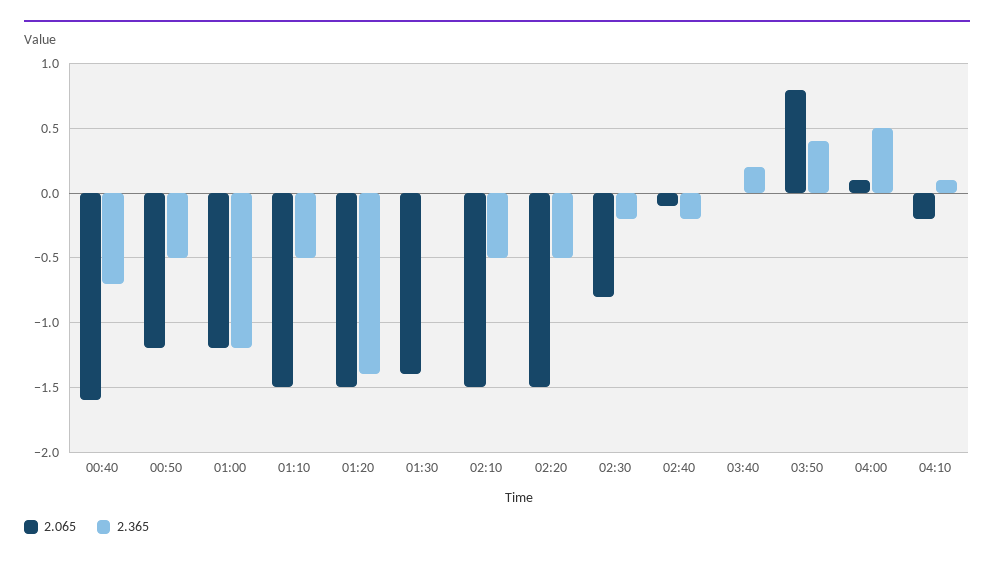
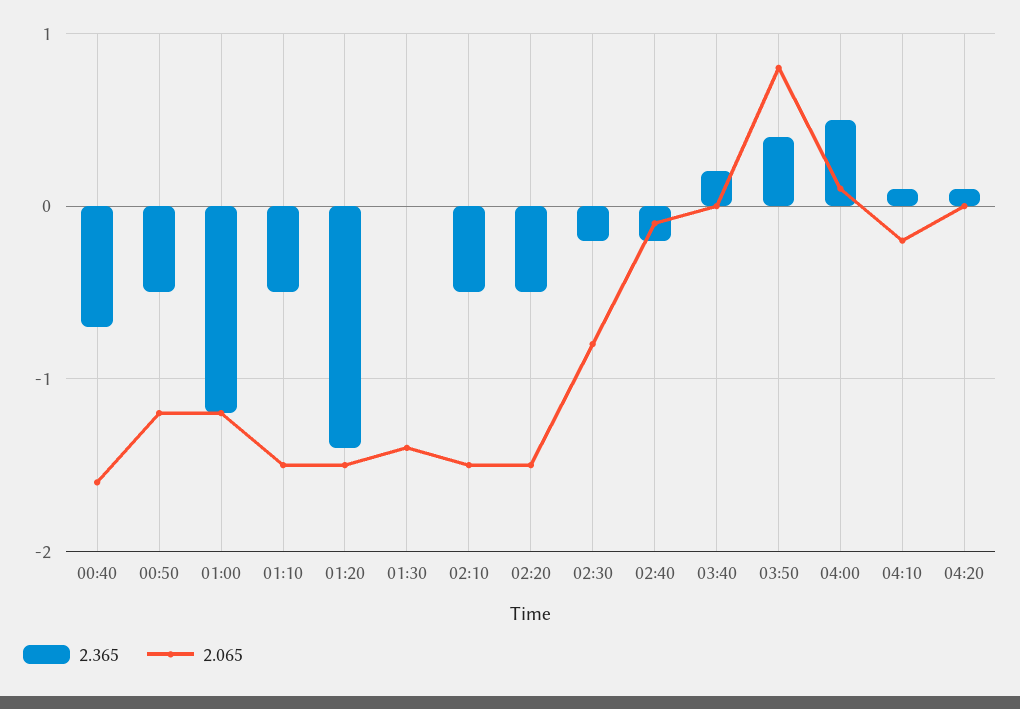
2.365, 04:20: none -> 0.1
2.065, 04:20: none -> 0

